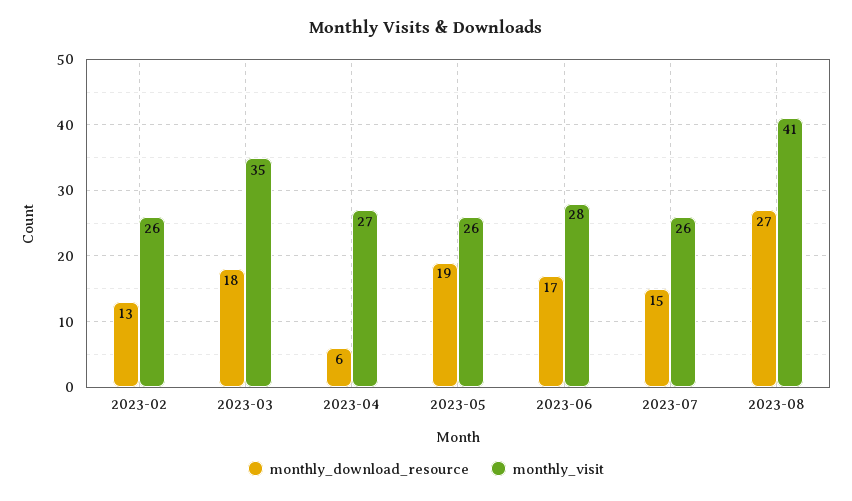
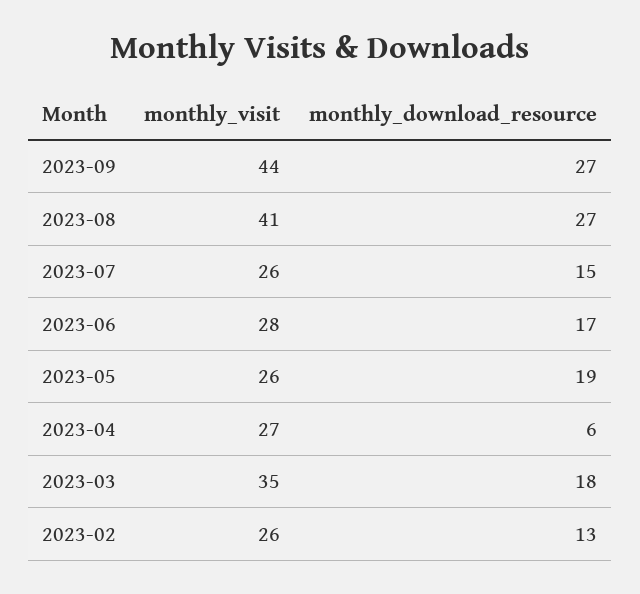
monthly_visit, 2023-09: none -> 44
monthly_download_resource, 2023-09: none -> 27

